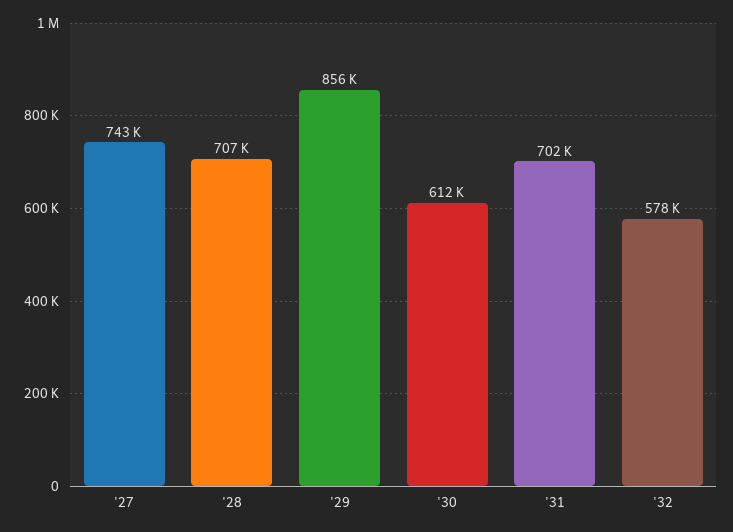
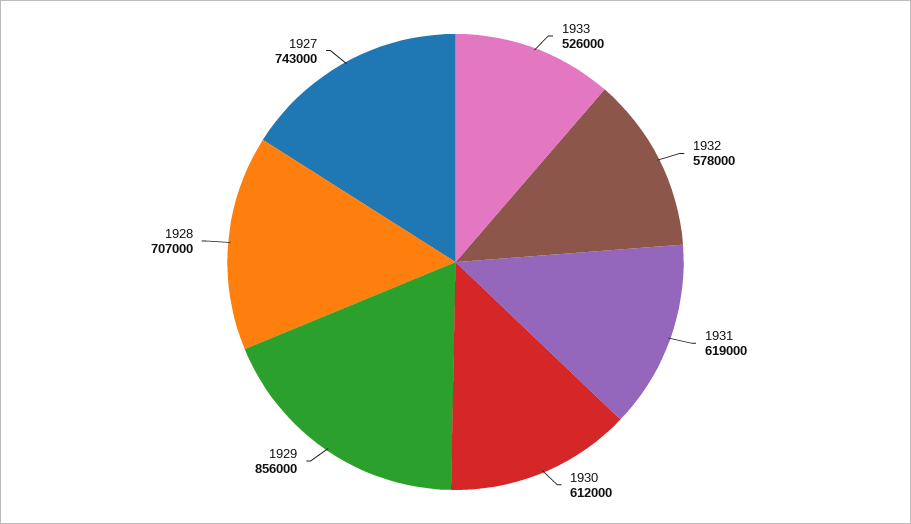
'31: 702000 -> 619000
1933: none -> 526000

